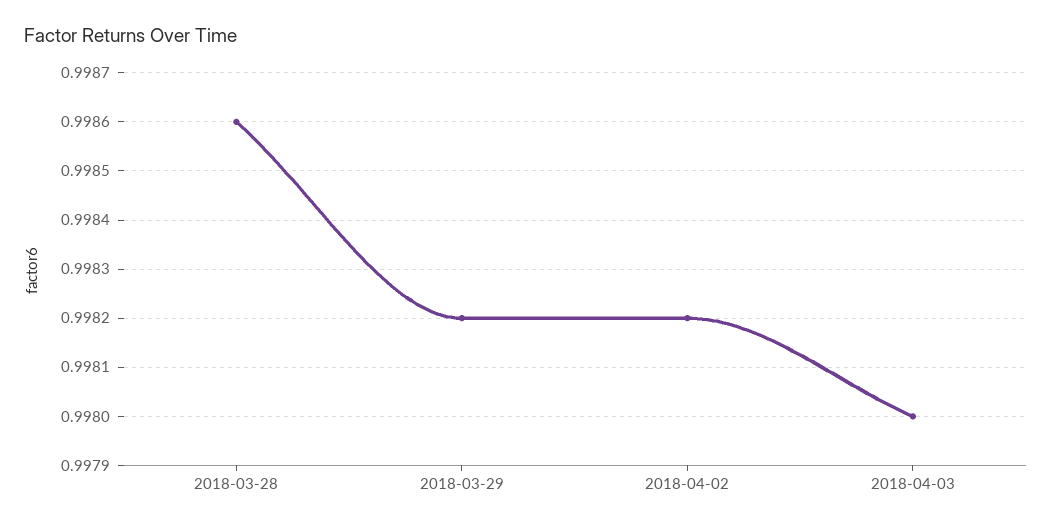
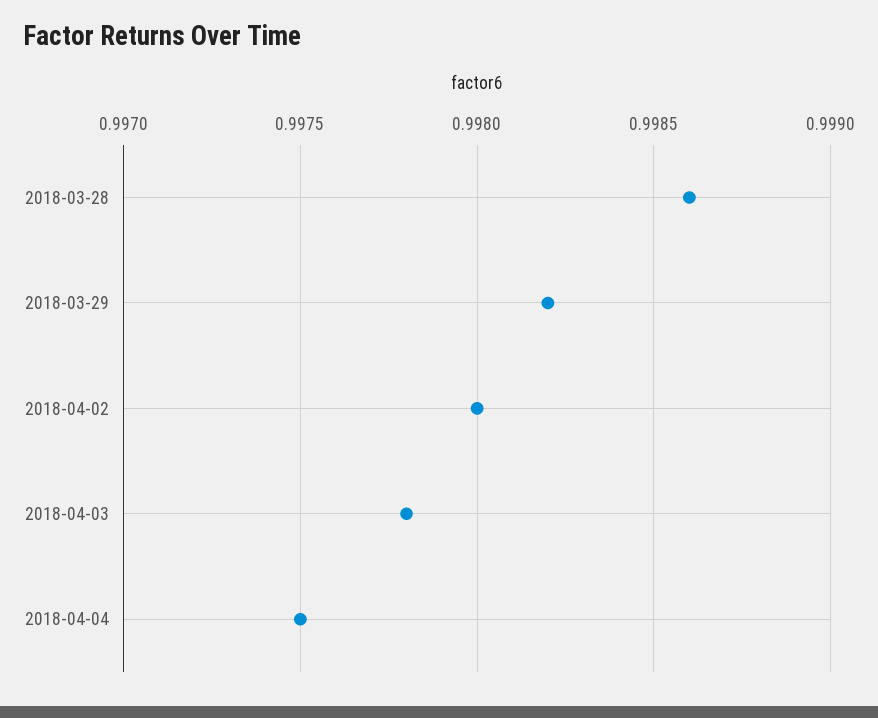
2018-04-02: 0.9982 -> 0.998
2018-04-03: 0.998 -> 0.9978
2018-04-04: none -> 0.9975

